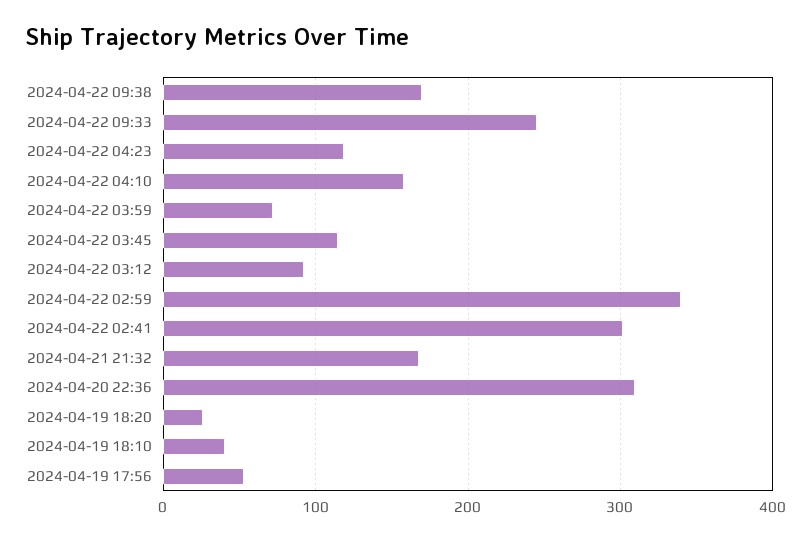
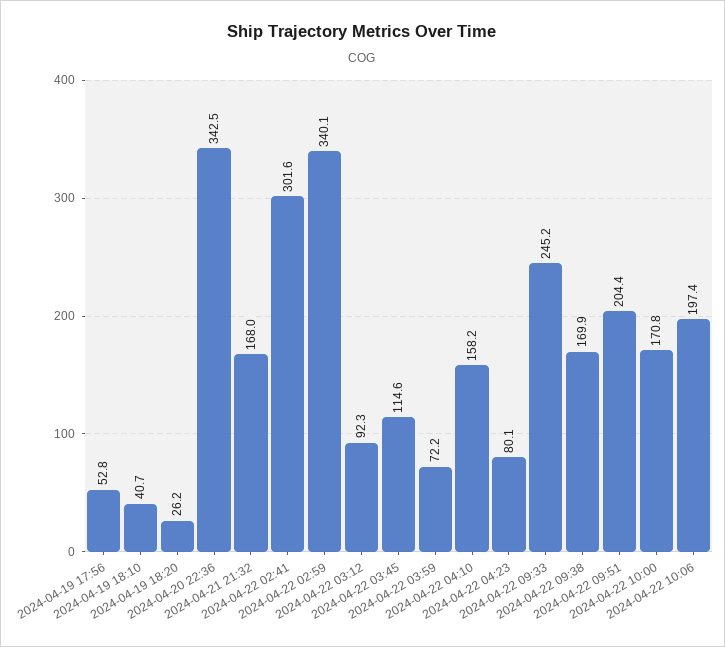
2024-04-22 04:23: 120 -> 80.1
2024-04-20 22:36: 310 -> 342.5
2024-04-22 09:51: none -> 204.4
2024-04-22 10:00: none -> 170.8
2024-04-22 10:06: none -> 197.4

